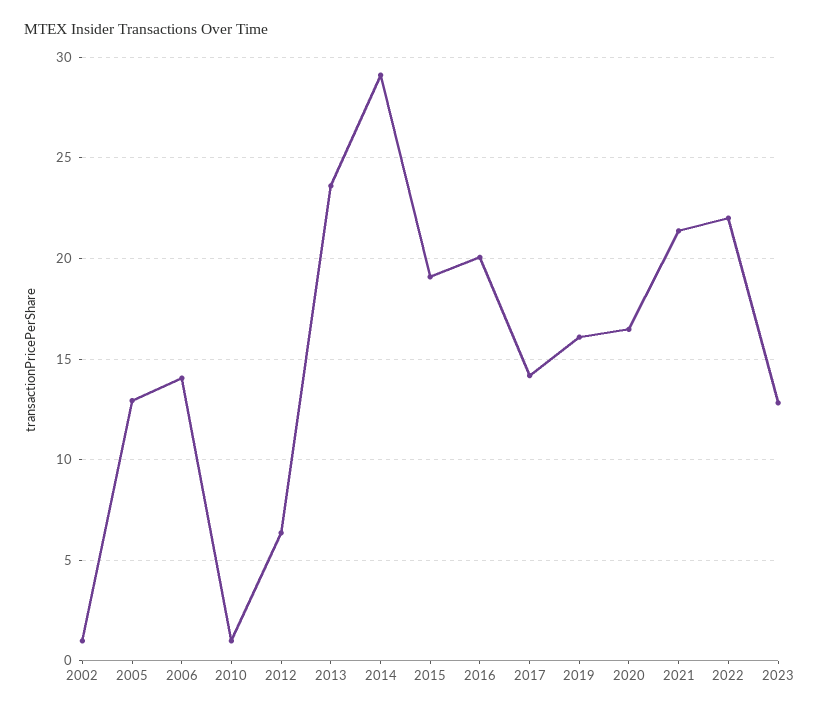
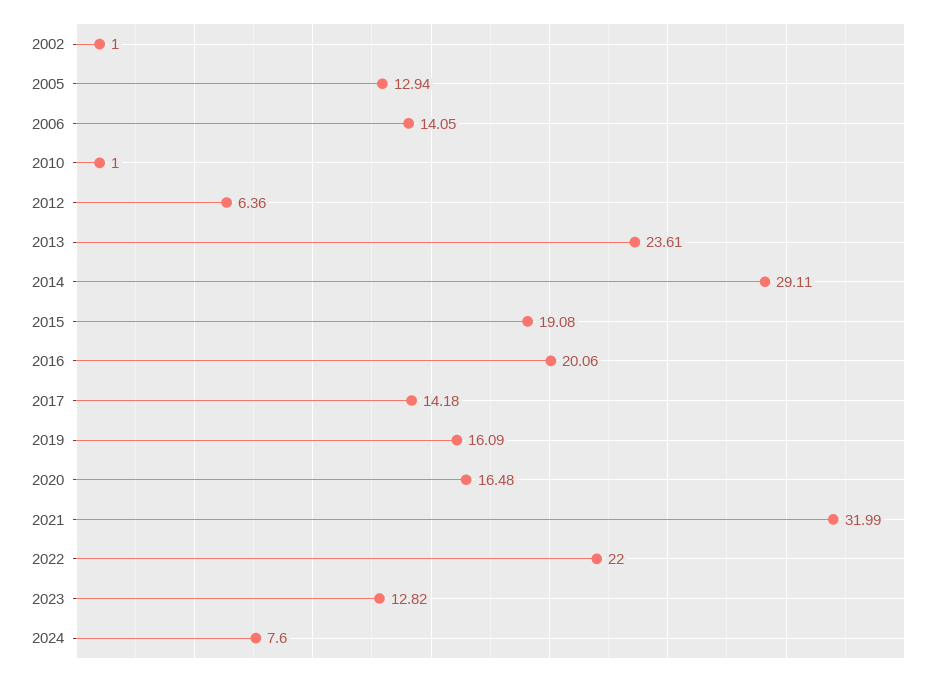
2021: 21.5 -> 31.99
2024: none -> 7.6

